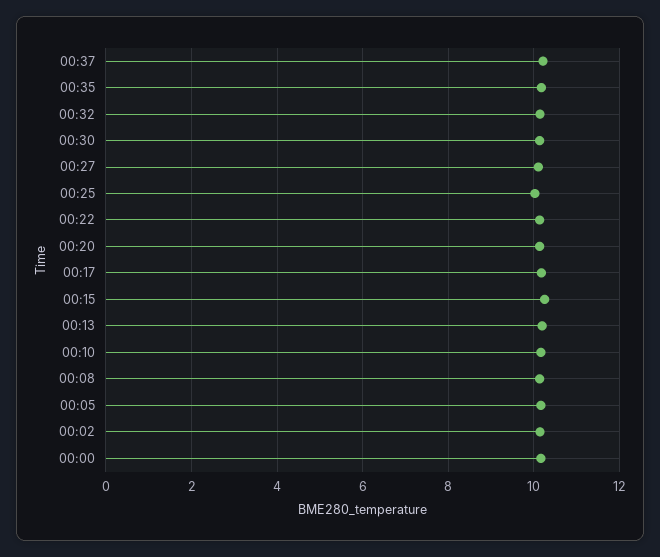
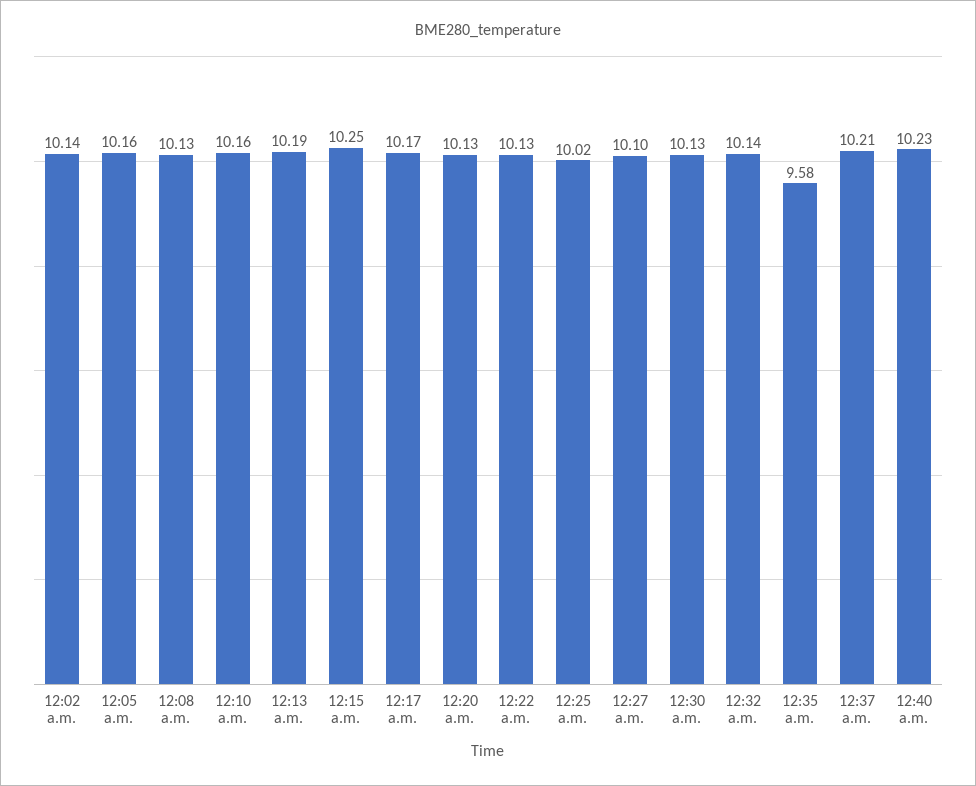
00:35: 10.2 -> 9.58
00:00: 10.2 -> none
12:40 a.m.: none -> 10.23

